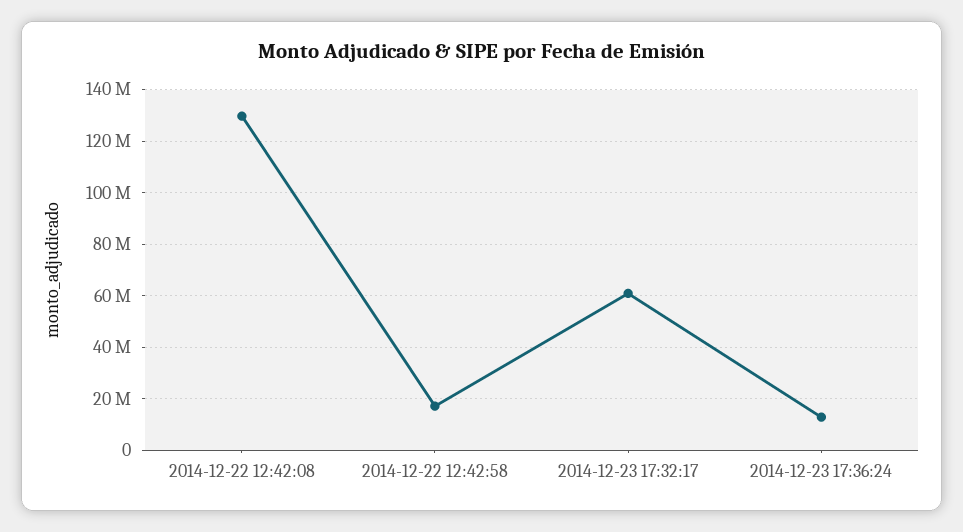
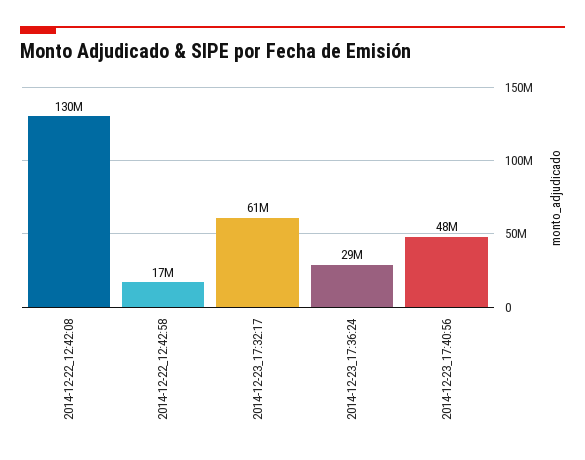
2014-12-23 17:36:24: 12500000 -> 29000000
2014-12-23_17:40:56: none -> 48000000

